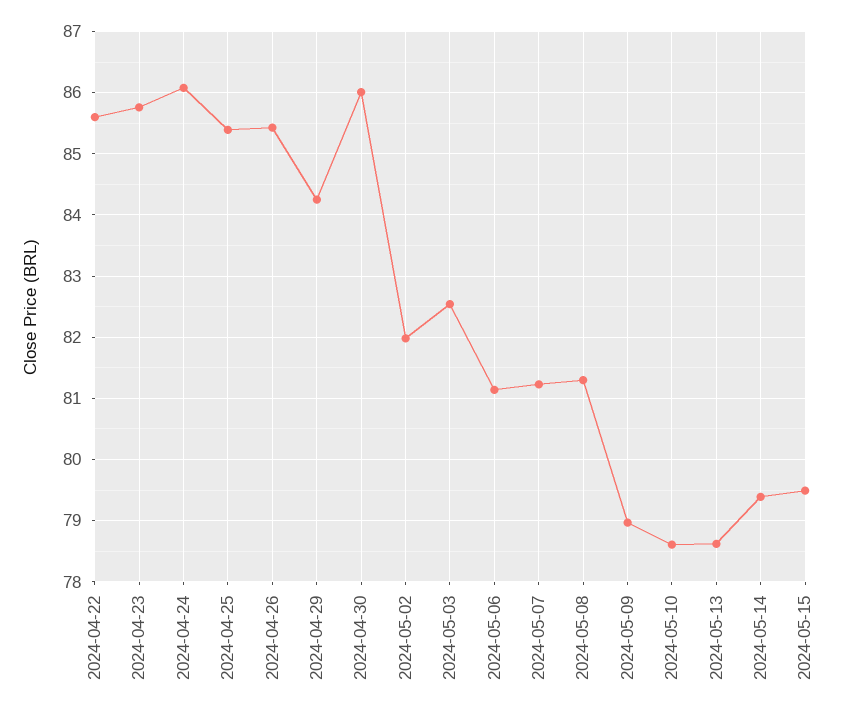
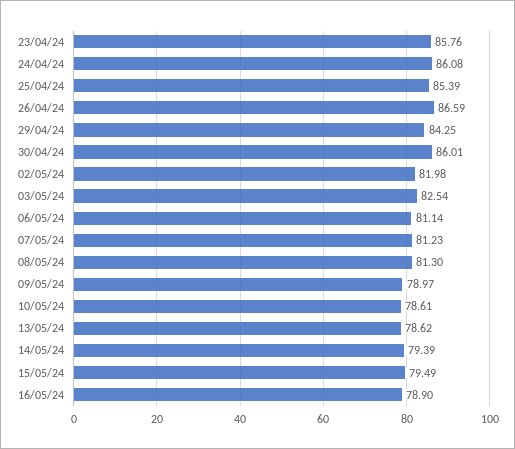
2024-04-22: 85.6 -> none
2024-04-26: 85.4 -> 86.59
16/05/24: none -> 78.9

